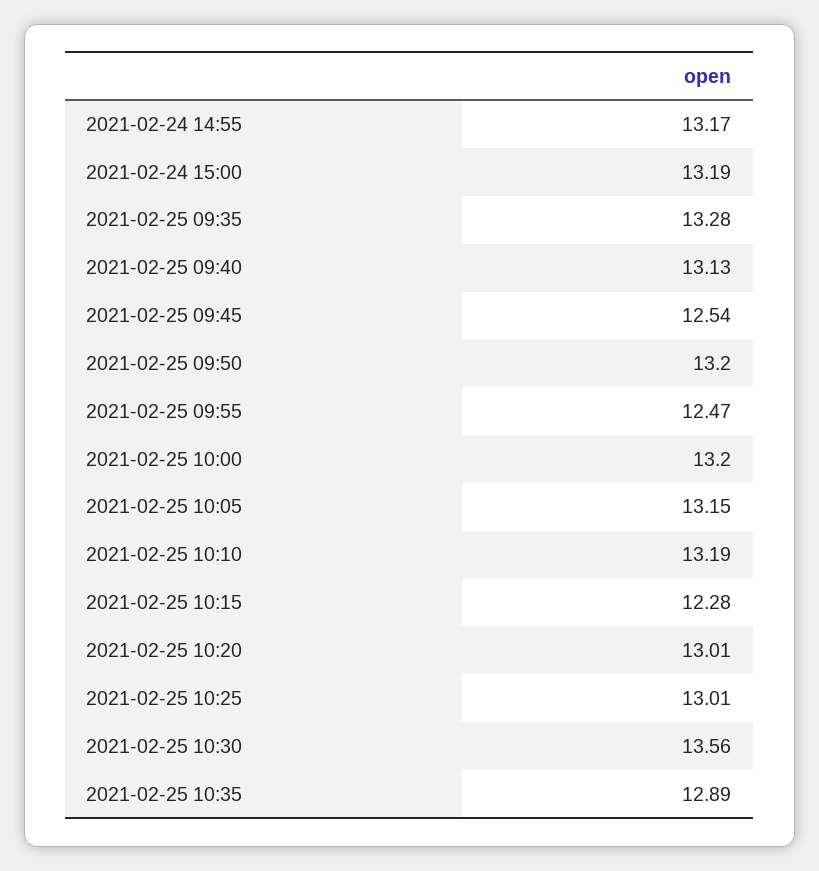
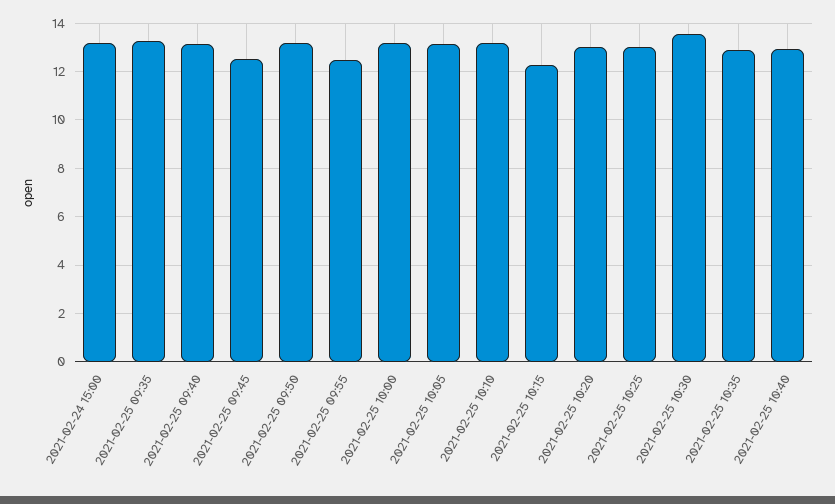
2021-02-24 14:55: 13.17 -> none
2021-02-25 10:40: none -> 13

